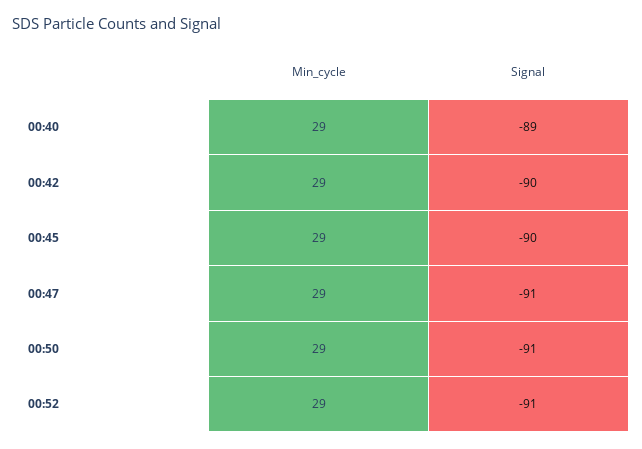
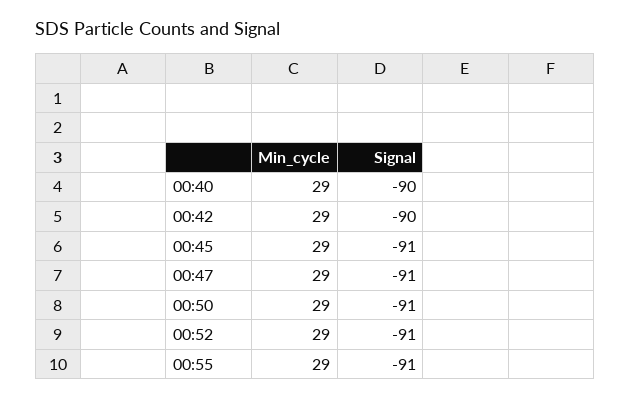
Signal, 00:40: -89 -> -90
Signal, 00:45: -90 -> -91
Min_cycle, 00:55: none -> 29
Signal, 00:55: none -> -91

